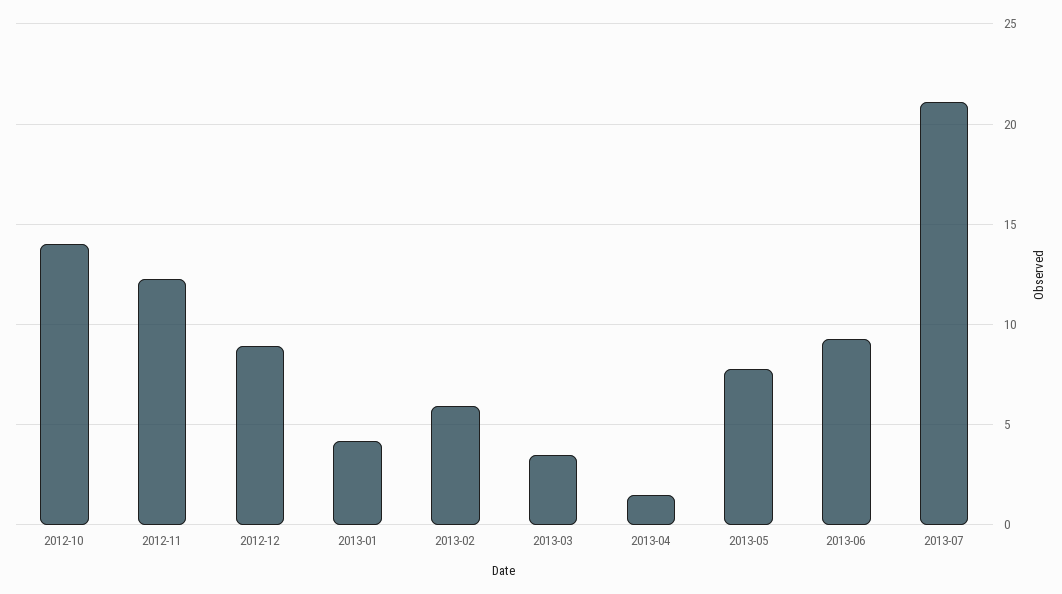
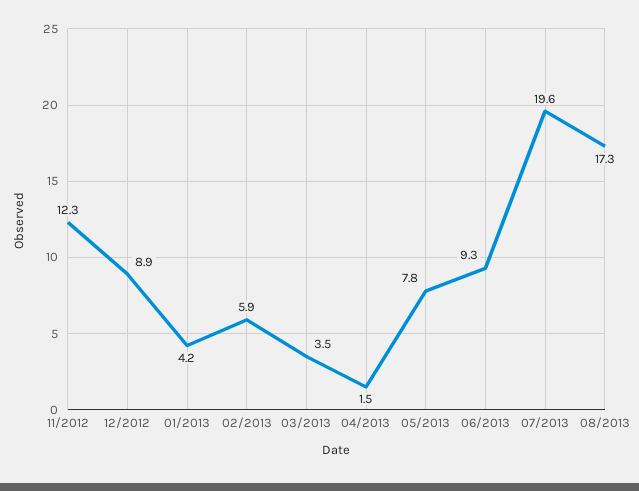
2012-10: 14 -> none
2013-07: 21 -> 19.6
08/2013: none -> 17.3

